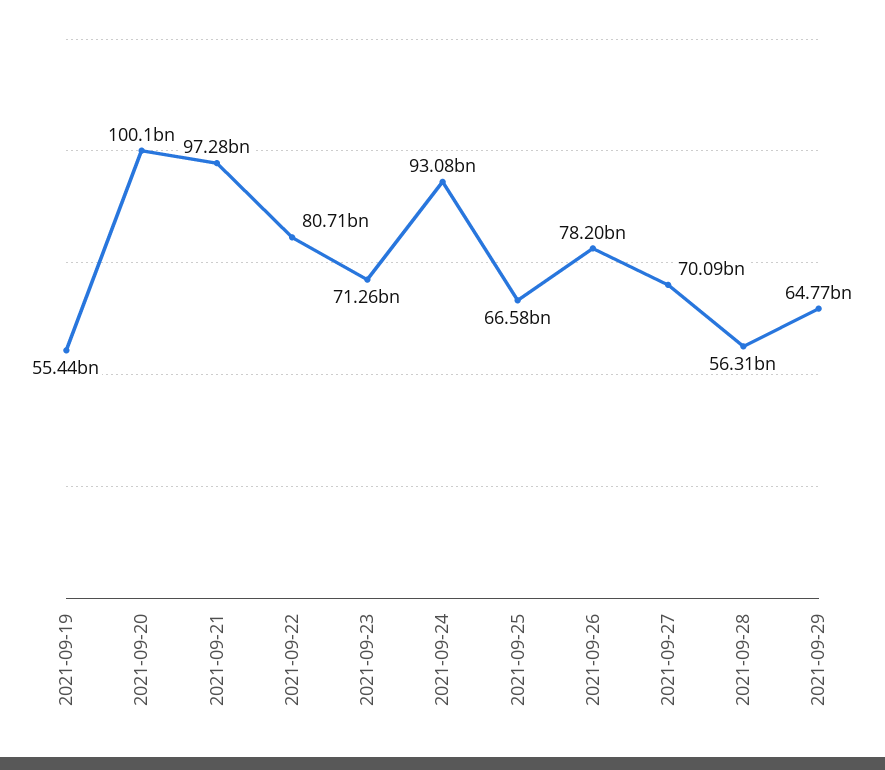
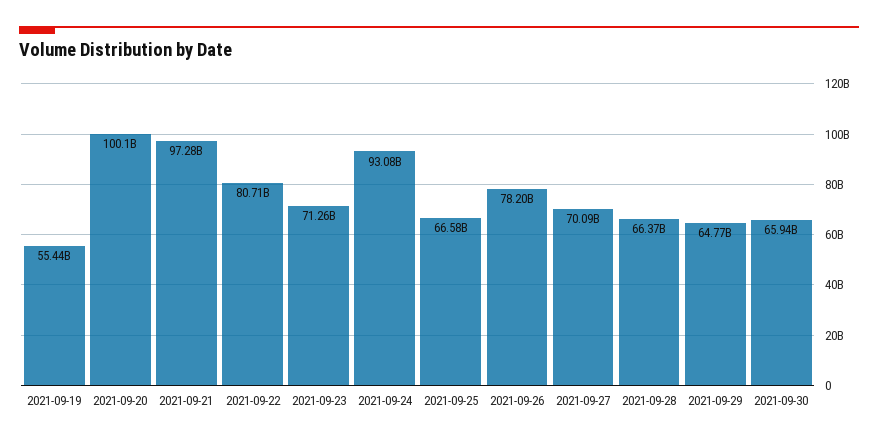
2021-09-28: 56310000000 -> 66370000000
2021-09-30: none -> 65940000000

